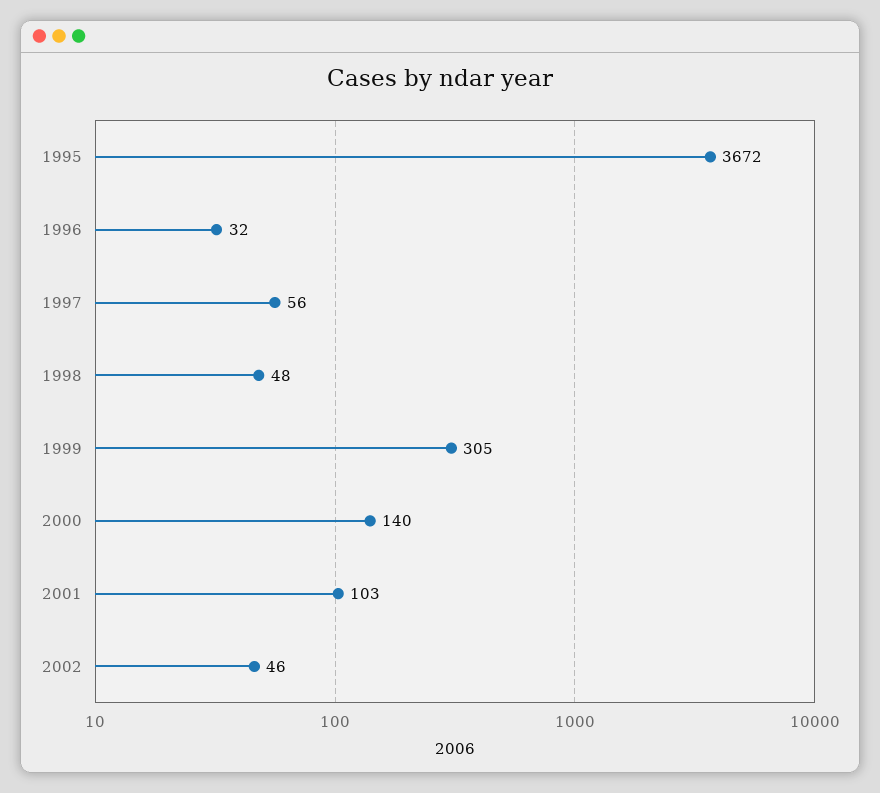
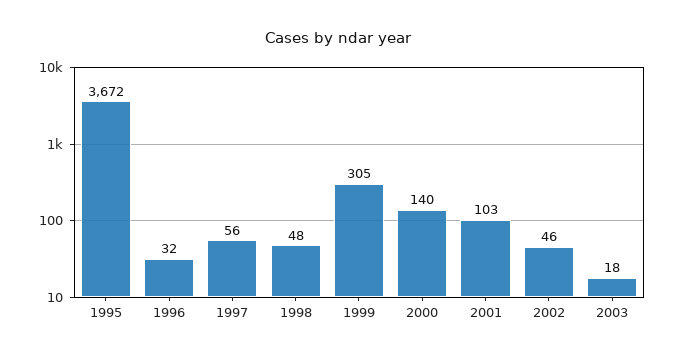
2003: none -> 18

